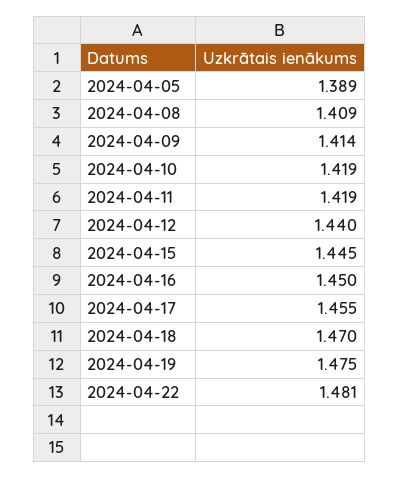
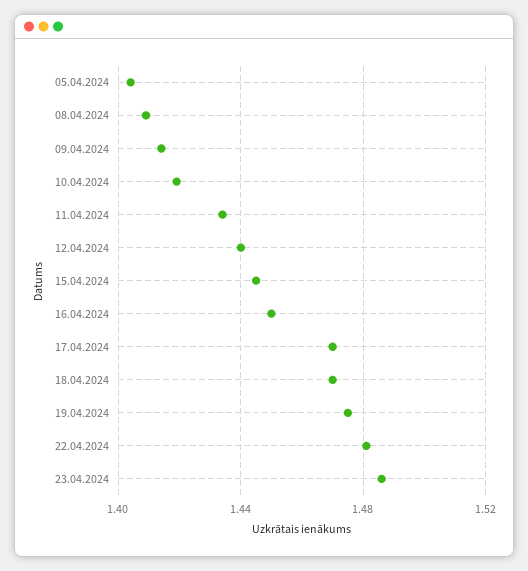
2024-04-05: 1.389 -> 1.405
2024-04-11: 1.419 -> 1.435
2024-04-17: 1.455 -> 1.47
23.04.2024: none -> 1.485

